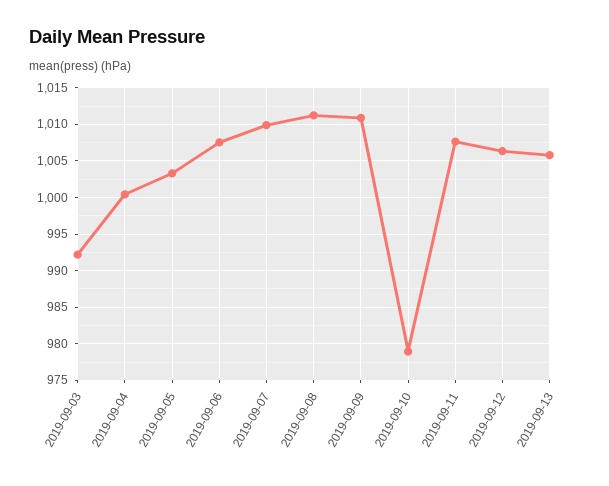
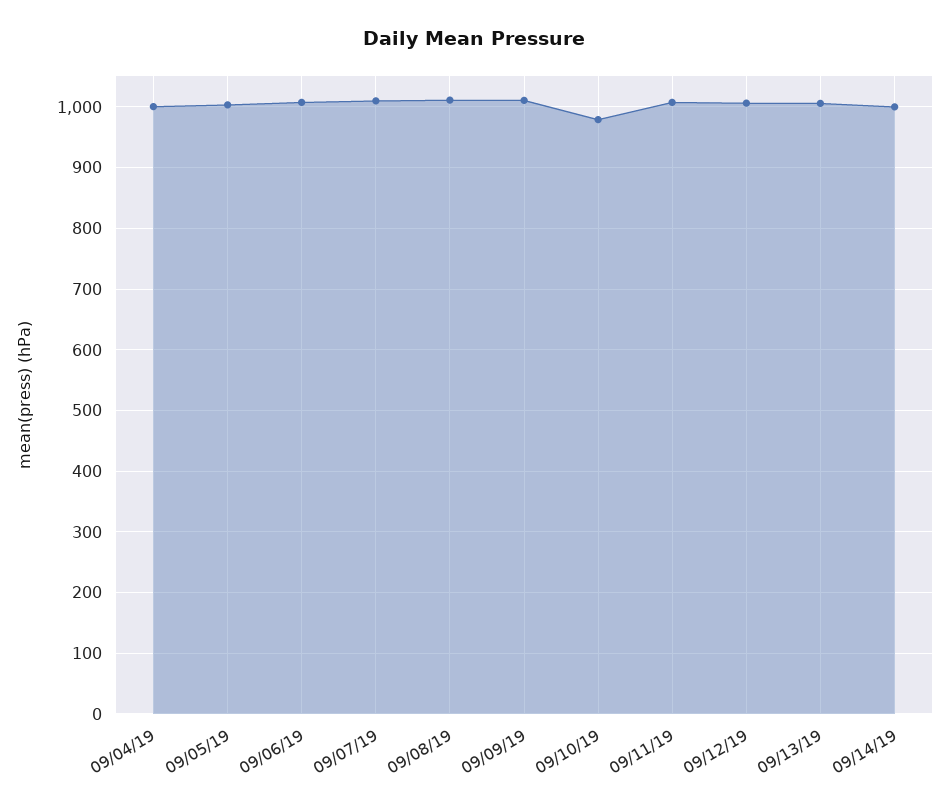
2019-09-03: 992 -> none
09/14/19: none -> 1000

